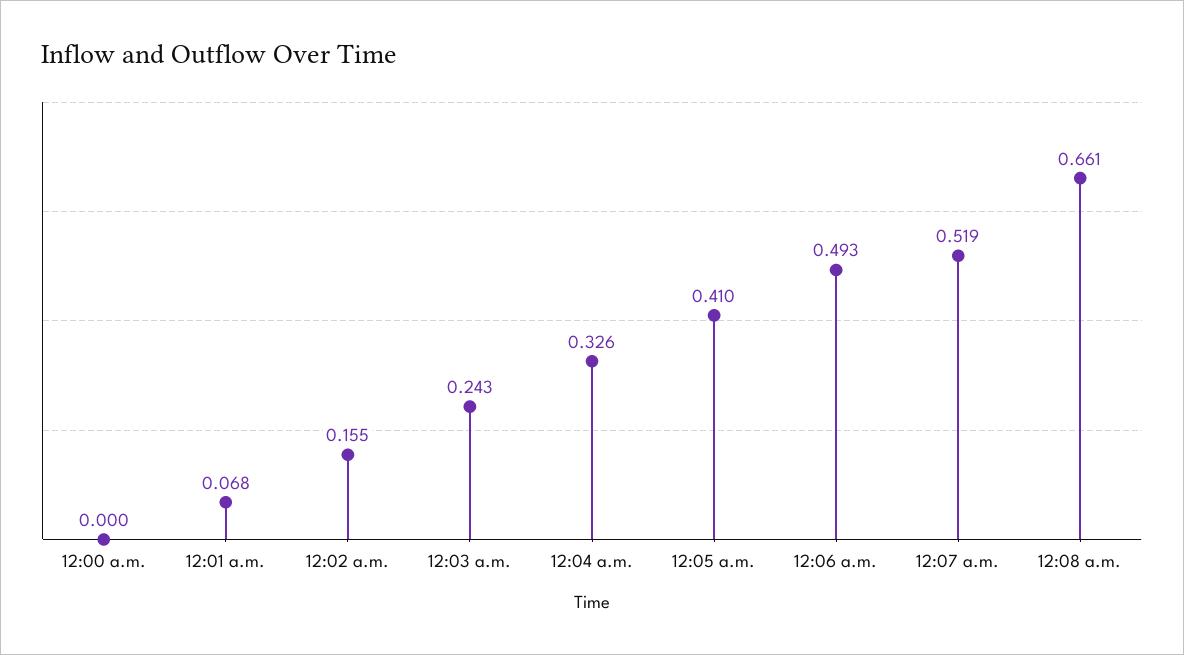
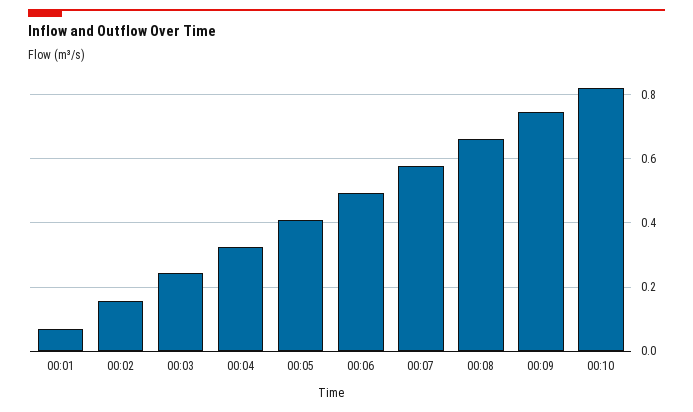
12:00 a.m.: 0 -> none
12:07 a.m.: 0.519 -> 0.58
00:09: none -> 0.74
00:10: none -> 0.82

